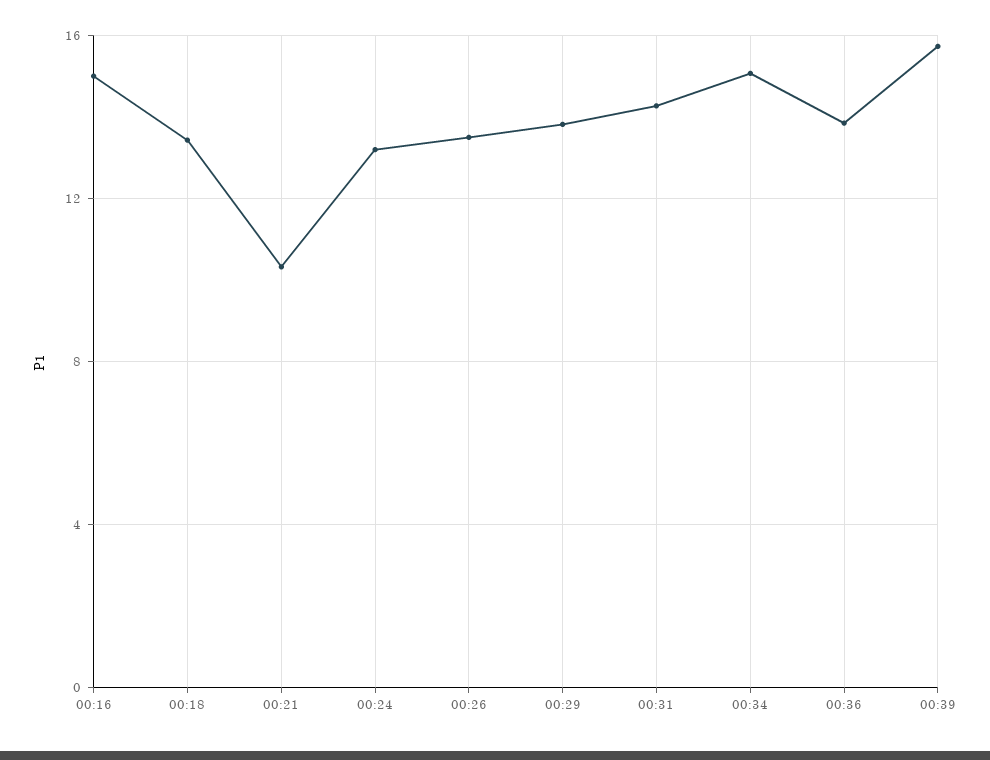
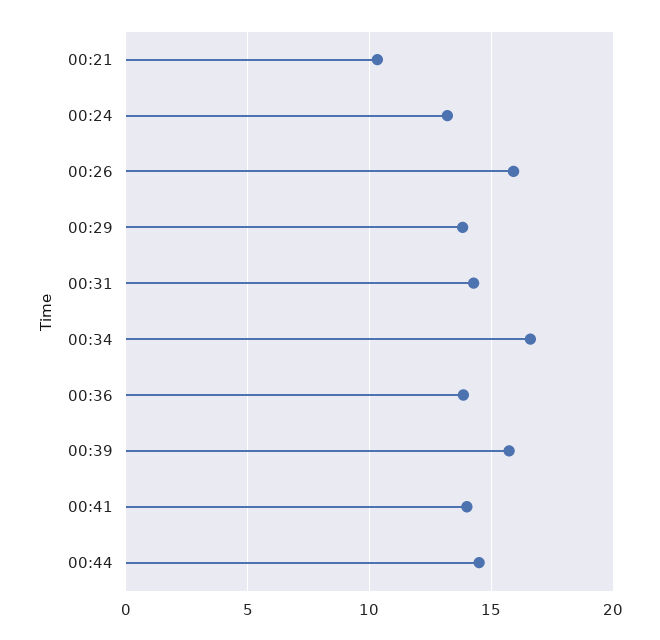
00:16: 15 -> none
00:18: 13.5 -> none
00:26: 13.5 -> 16
00:34: 15 -> 16.5
00:41: none -> 14
00:44: none -> 14.5

